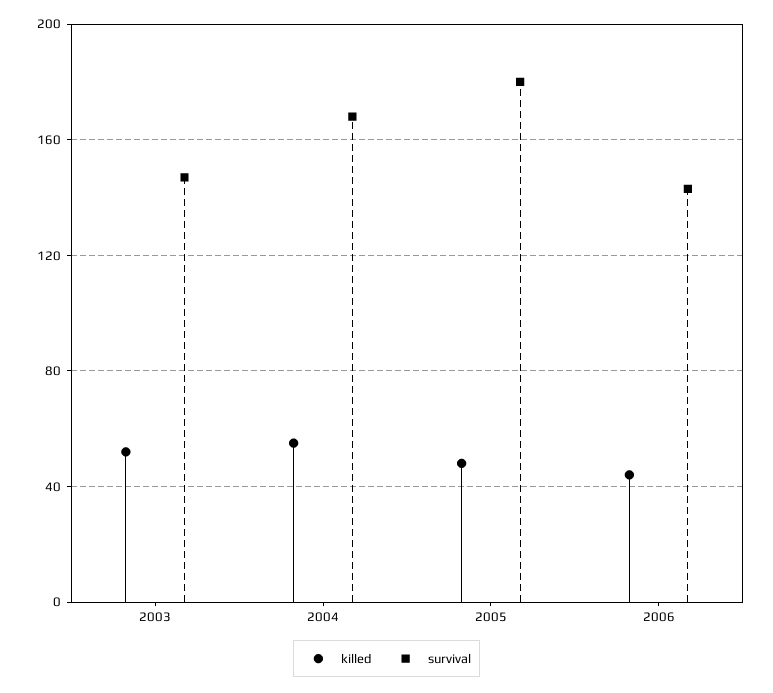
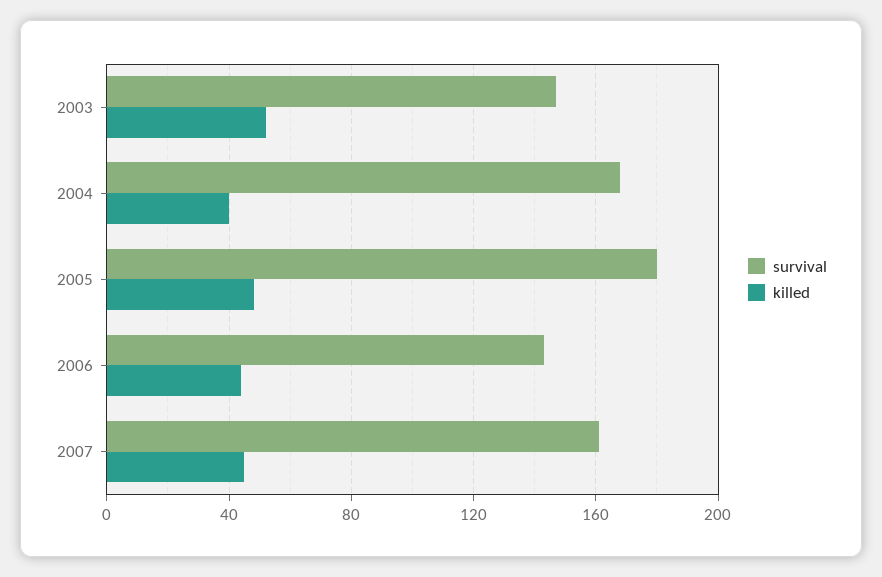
killed, 2004: 55 -> 40
survival, 2007: none -> 160
killed, 2007: none -> 45

